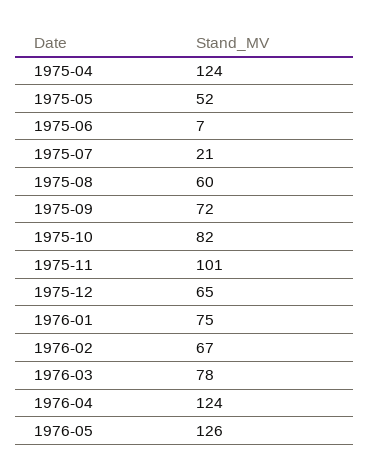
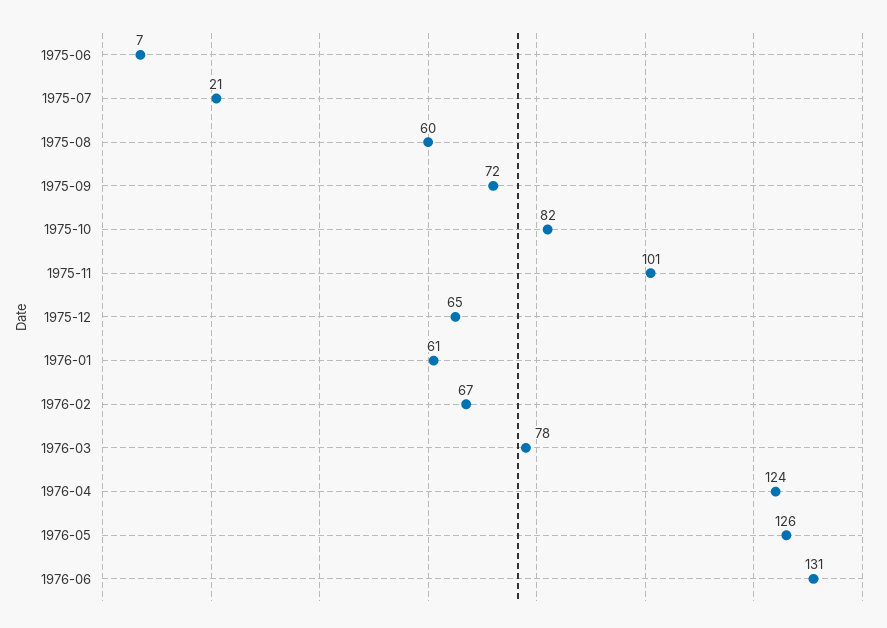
1975-04: 124 -> none
1975-05: 52 -> none
1976-01: 75 -> 61
1976-06: none -> 131

